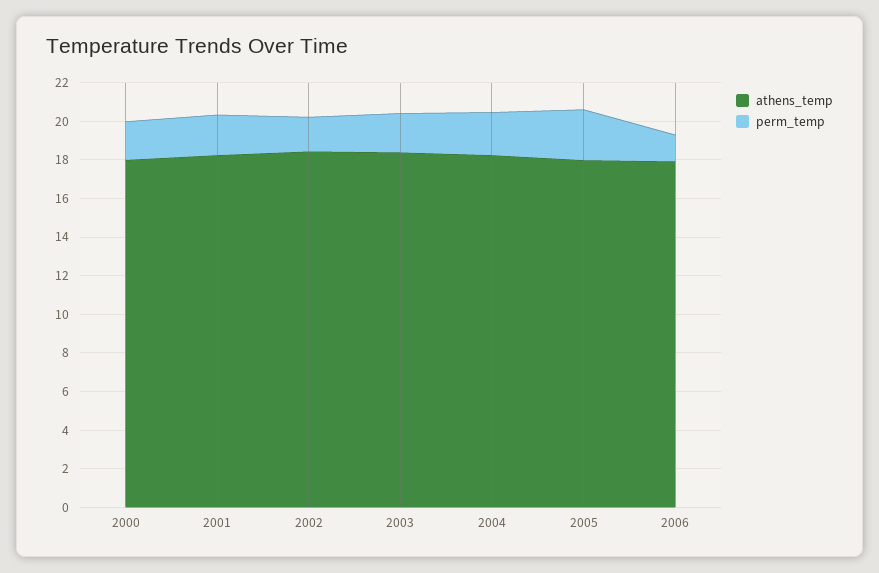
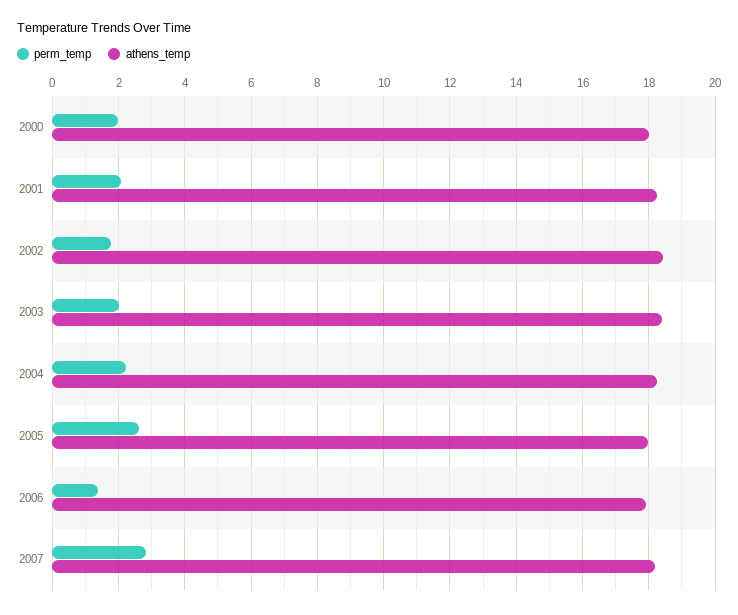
perm_temp, 2007: none -> 2.8
athens_temp, 2007: none -> 18.2

